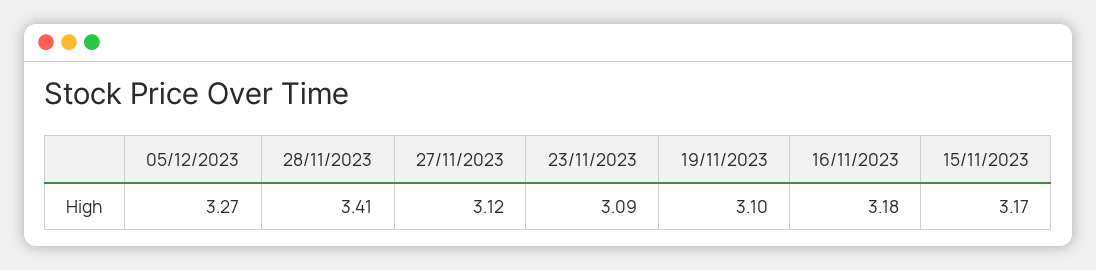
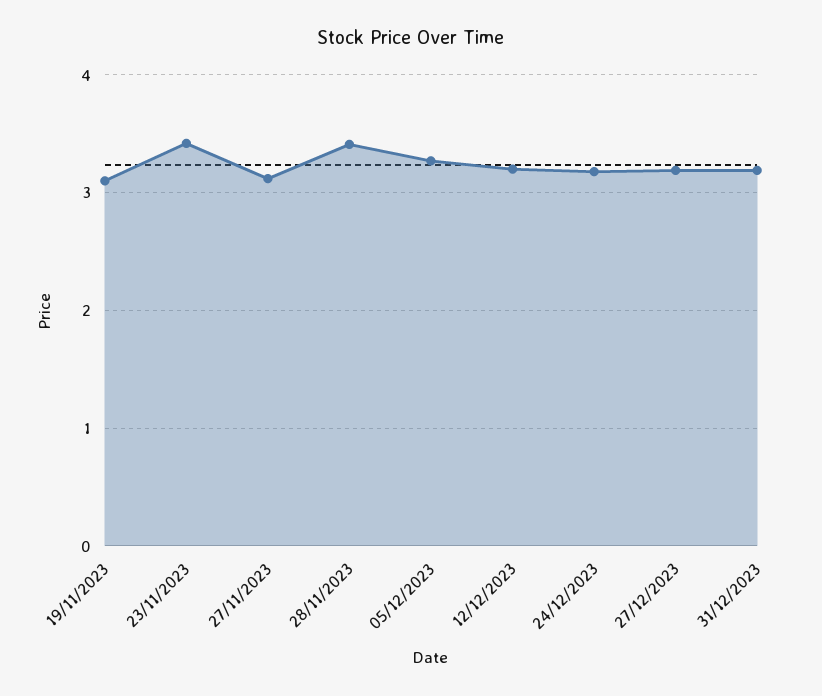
23/11/2023: 3.09 -> 3.4
16/11/2023: 3.18 -> none
15/11/2023: 3.17 -> none
12/12/2023: none -> 3.2
24/12/2023: none -> 3.2
27/12/2023: none -> 3.2
31/12/2023: none -> 3.2

